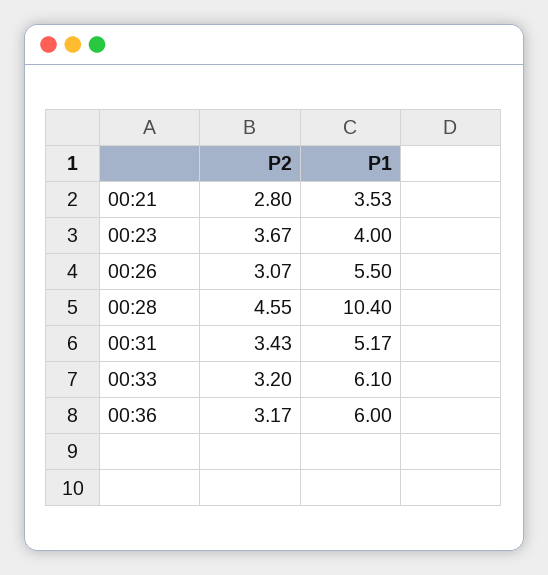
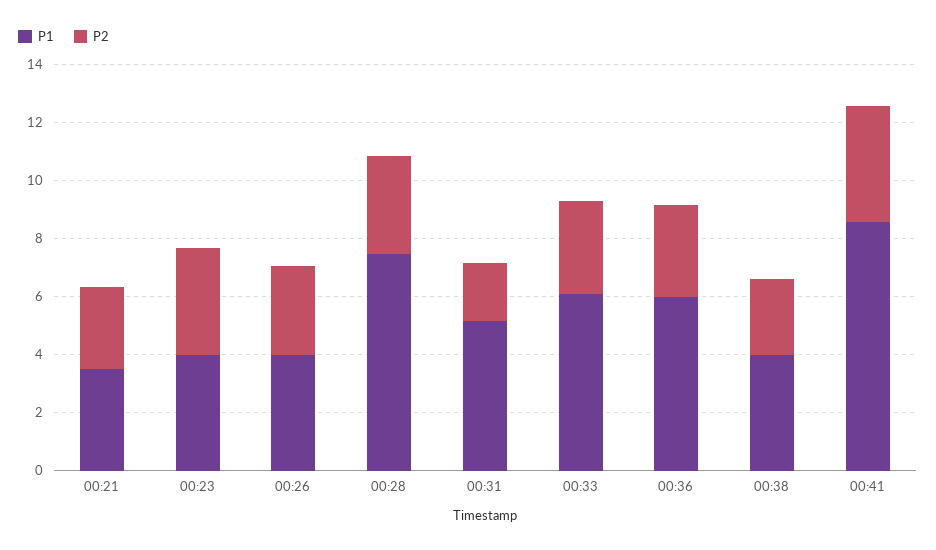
P1, 00:26: 5.5 -> 4
P2, 00:28: 4.55 -> 3.5
P1, 00:28: 10.4 -> 7.5
P2, 00:31: 3.43 -> 2
P1, 00:38: none -> 4
P2, 00:38: none -> 2.5
P1, 00:41: none -> 8.5
P2, 00:41: none -> 4

